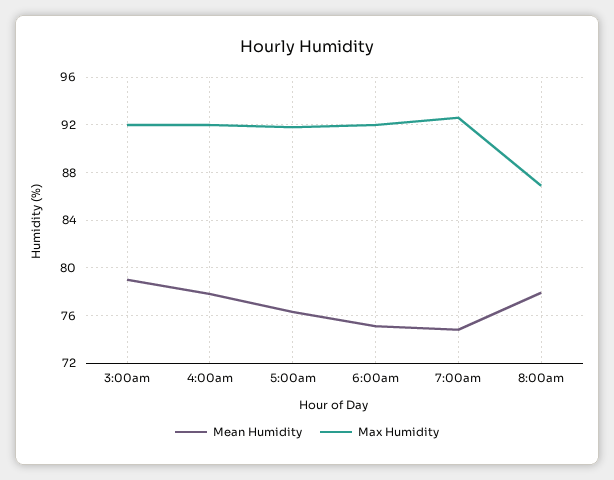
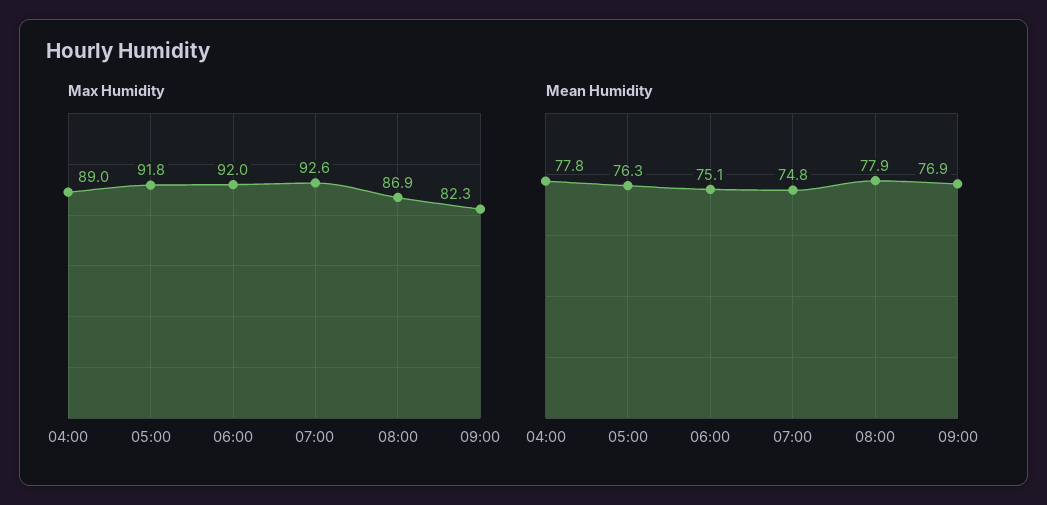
Mean Humidity, 3:00am: 79 -> none
Max Humidity, 3:00am: 92 -> none
Max Humidity, 4:00am: 92 -> 89
Max Humidity, 09:00: none -> 82.3
Mean Humidity, 09:00: none -> 76.9

